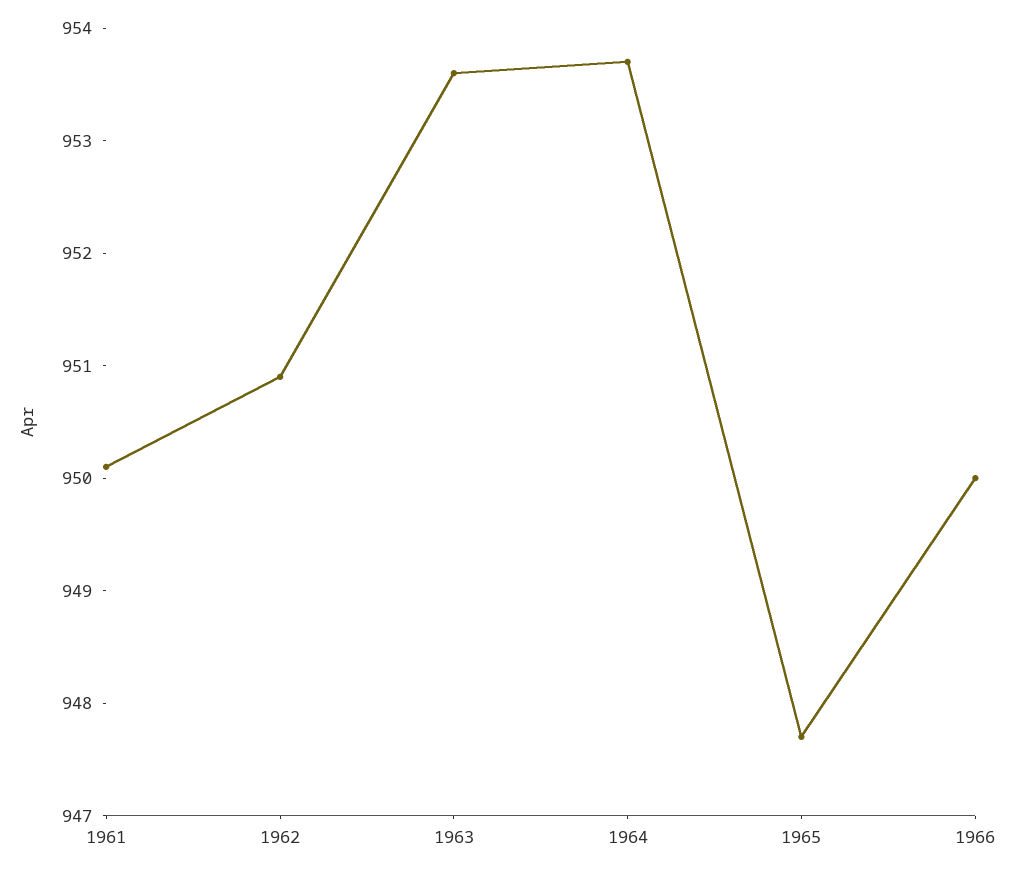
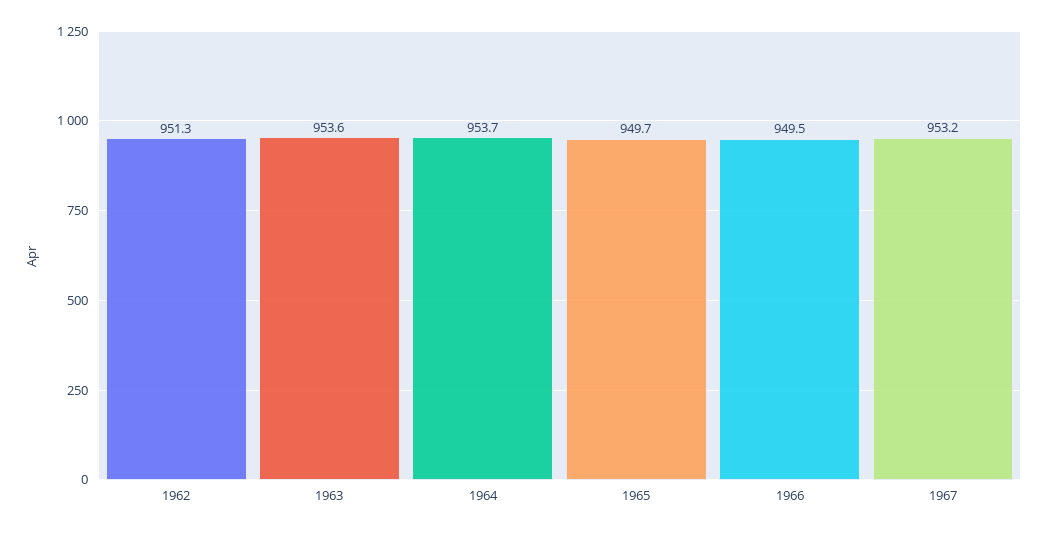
1961: 950.1 -> none
1962: 950.9 -> 951.3
1965: 947.7 -> 949.7
1966: 950 -> 949.5
1967: none -> 953.2

